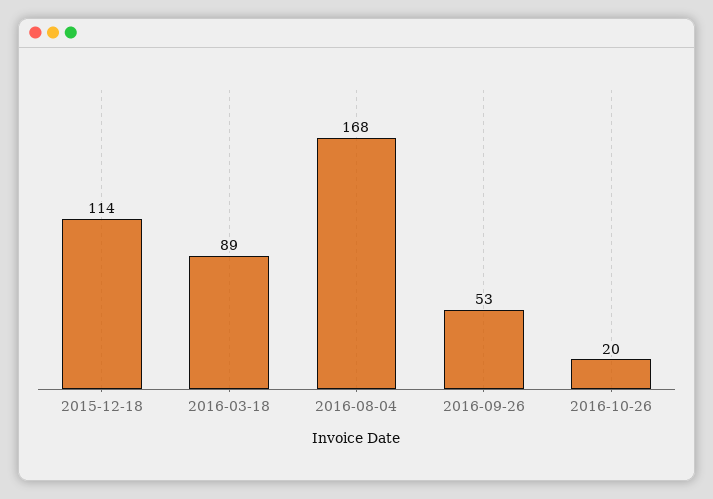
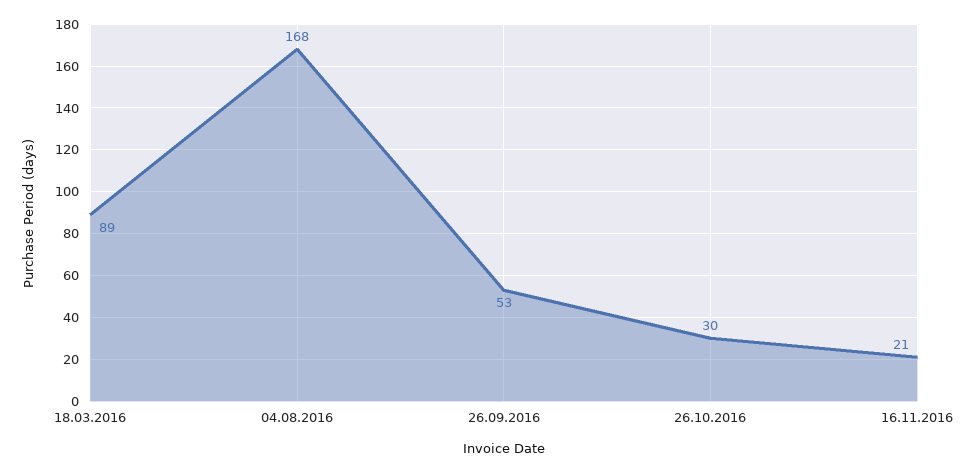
2015-12-18: 114 -> none
2016-10-26: 20 -> 30
16.11.2016: none -> 21

